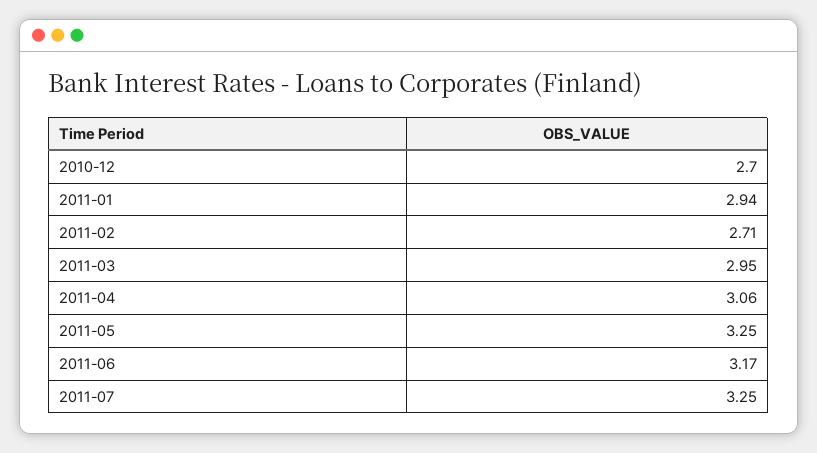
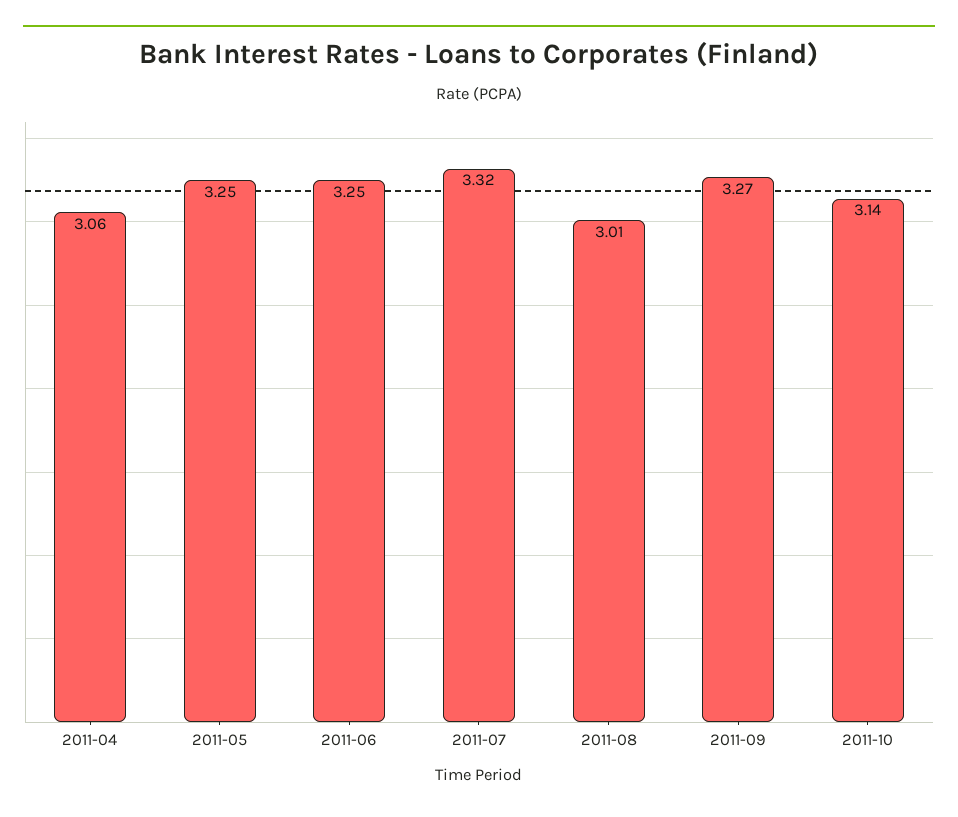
2010-12: 2.7 -> none
2011-01: 2.94 -> none
2011-02: 2.71 -> none
2011-03: 2.95 -> none
2011-06: 3.17 -> 3.25
2011-07: 3.25 -> 3.32
2011-08: none -> 3.01
2011-09: none -> 3.27
2011-10: none -> 3.14

